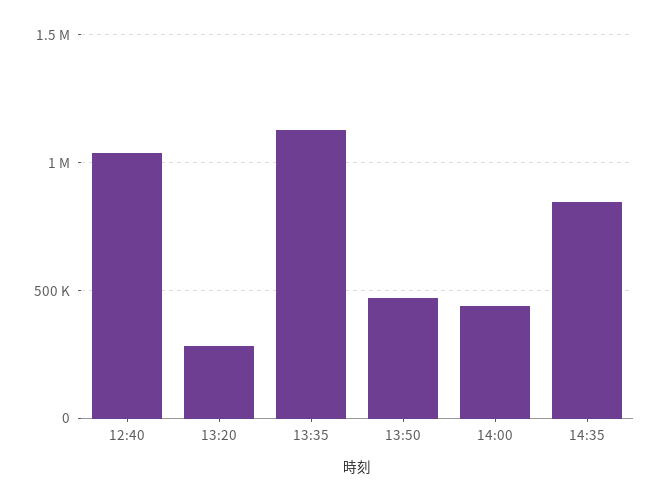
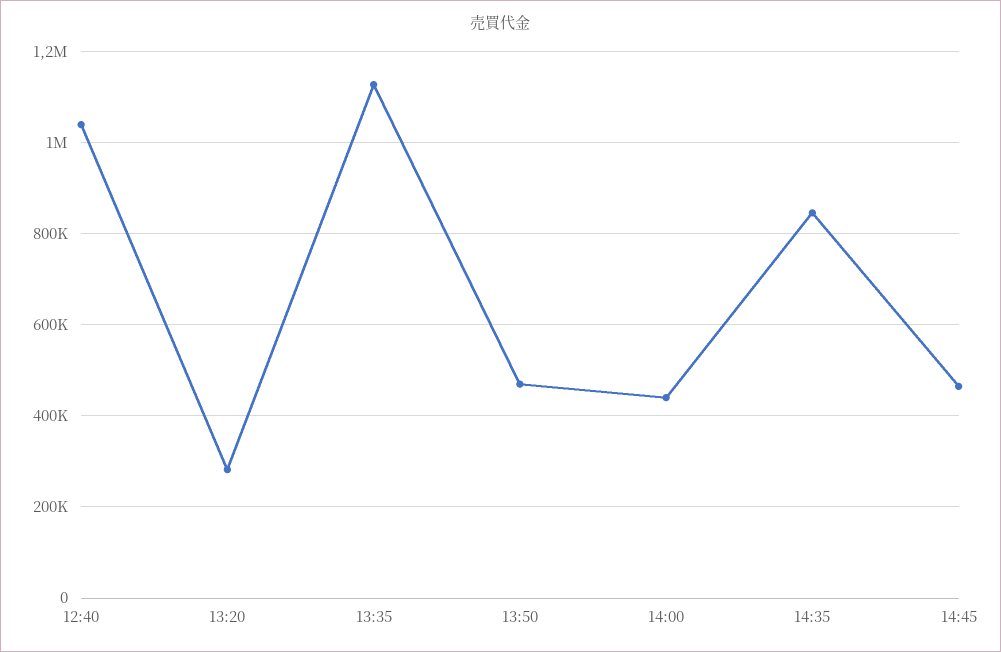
14:45: none -> 460000

